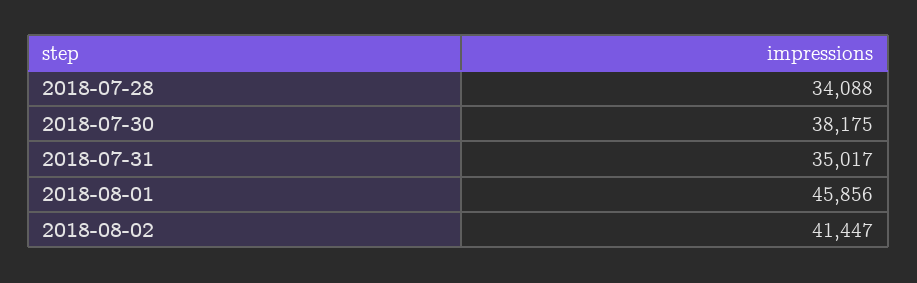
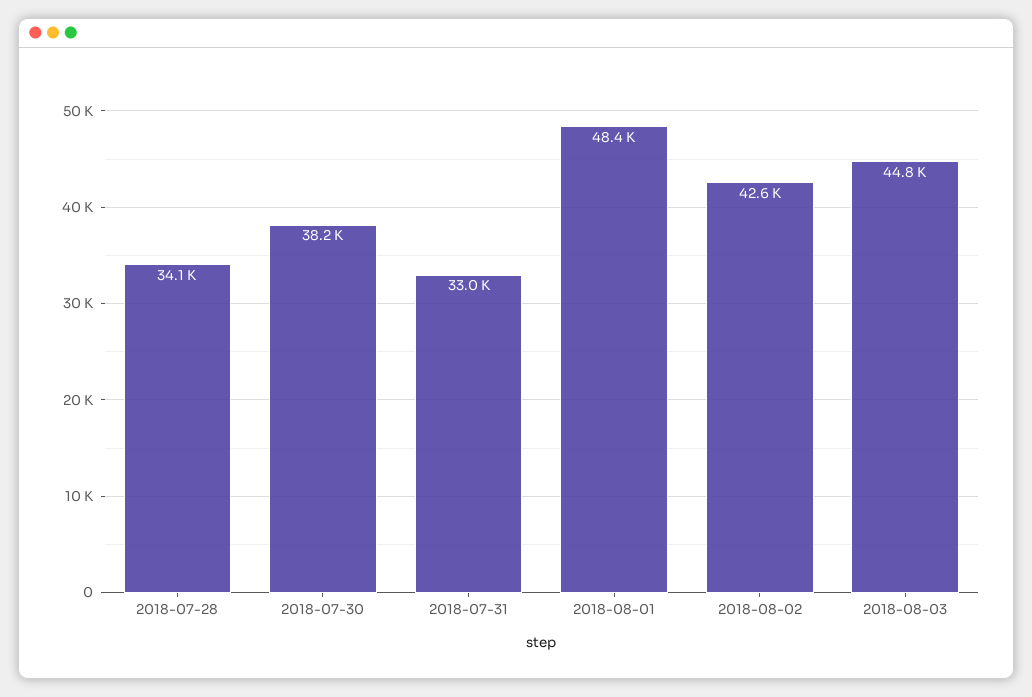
2018-07-31: 35017 -> 33000
2018-08-01: 45856 -> 48400
2018-08-02: 41447 -> 42600
2018-08-03: none -> 44800

